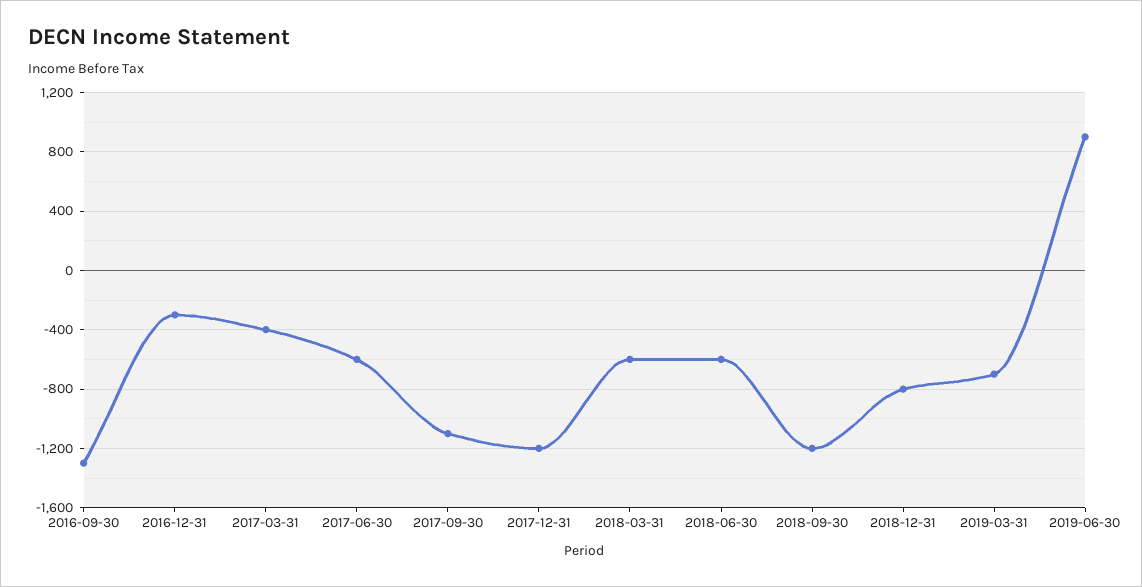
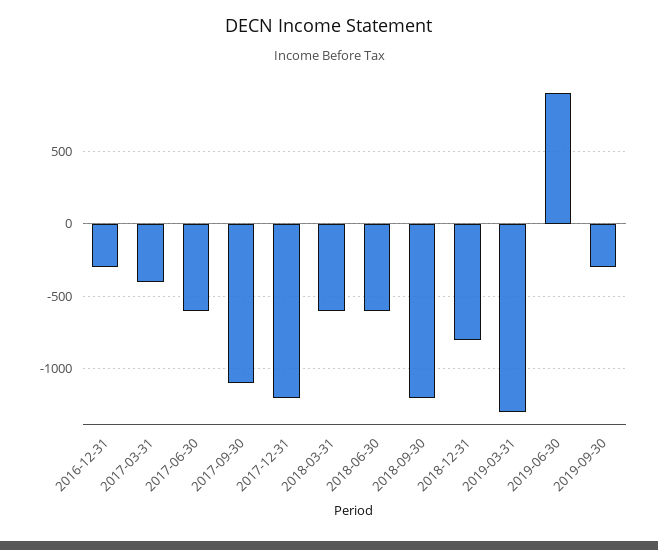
2016-09-30: -1300 -> none
2019-03-31: -700 -> -1300
2019-09-30: none -> -300

